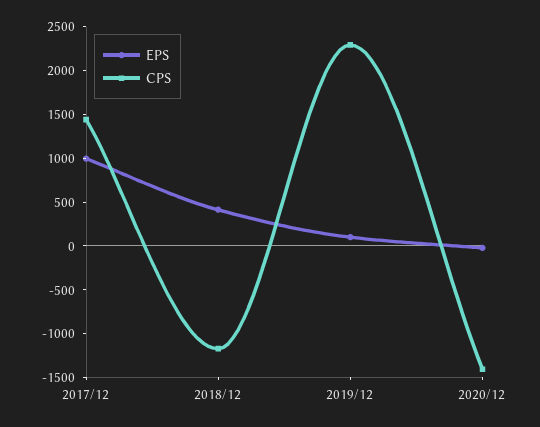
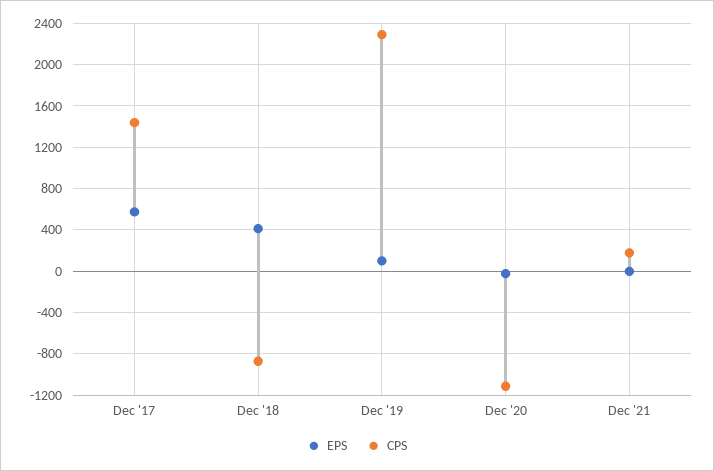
EPS, 2017/12: 1000 -> 600
CPS, 2018/12: -1200 -> -900
CPS, 2020/12: -1400 -> -1100
EPS, Dec '21: none -> 0
CPS, Dec '21: none -> 200

